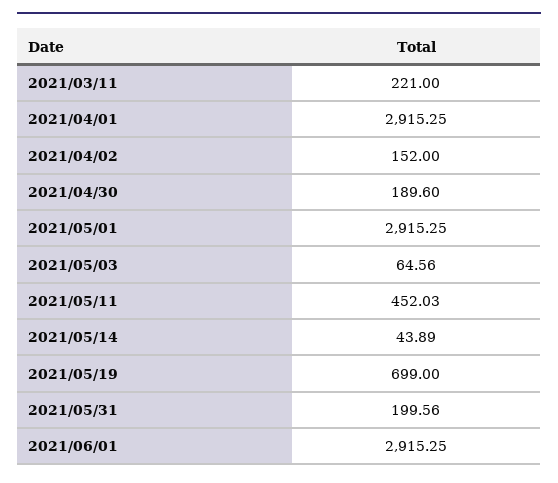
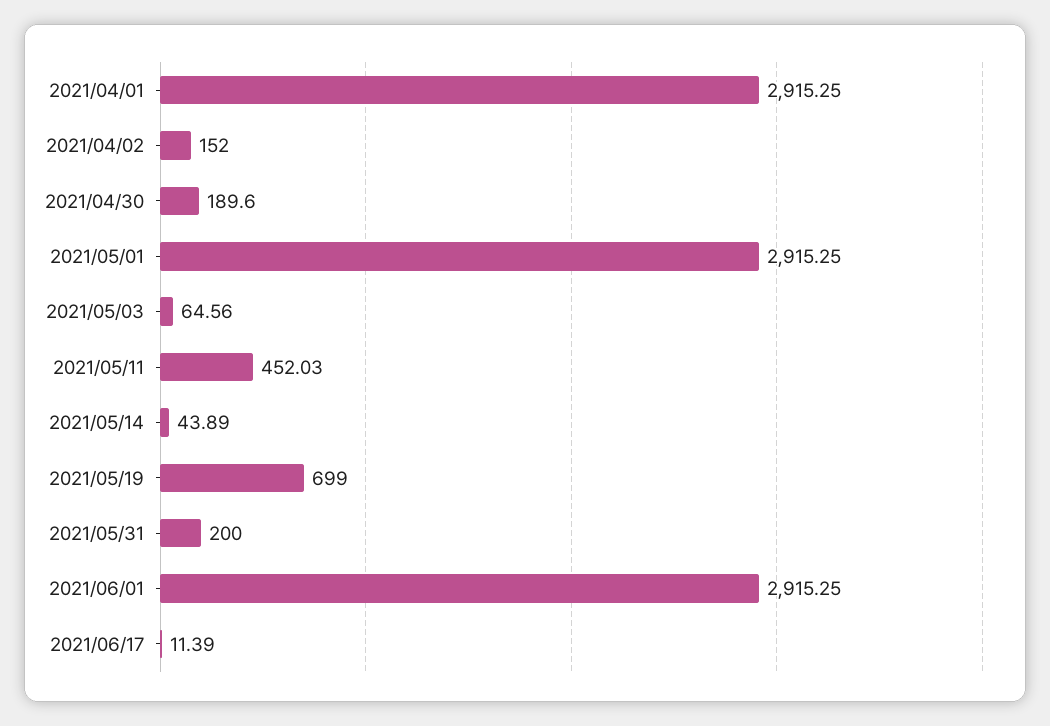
2021/03/11: 221 -> none
2021/05/31: 199.56 -> 200
2021/06/17: none -> 11.39

